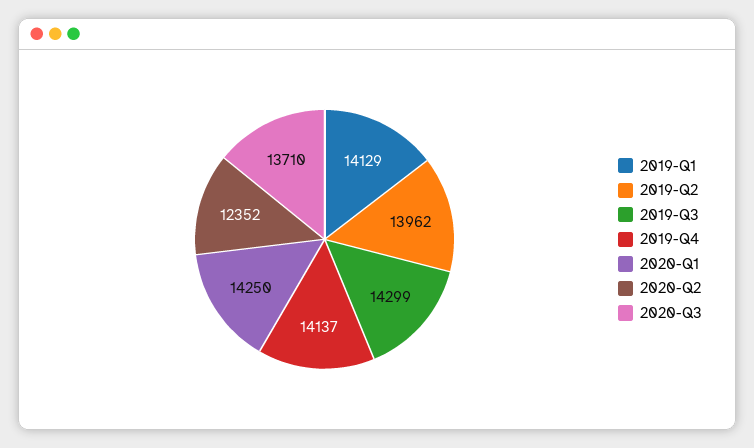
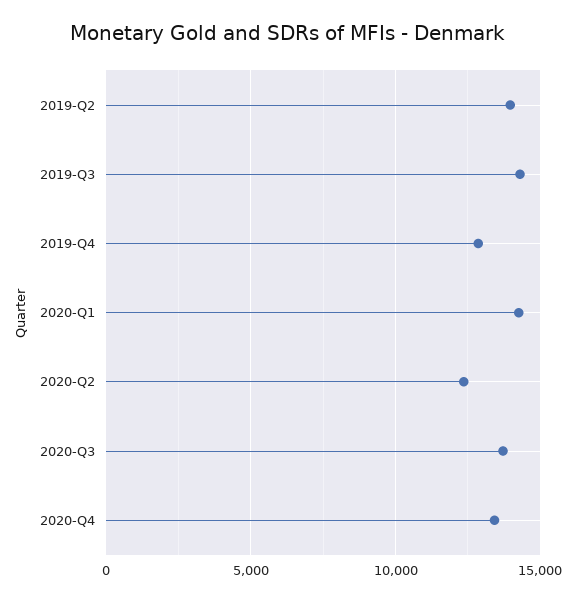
2019-Q1: 14129 -> none
2019-Q4: 14137 -> 13000
2020-Q4: none -> 13500

